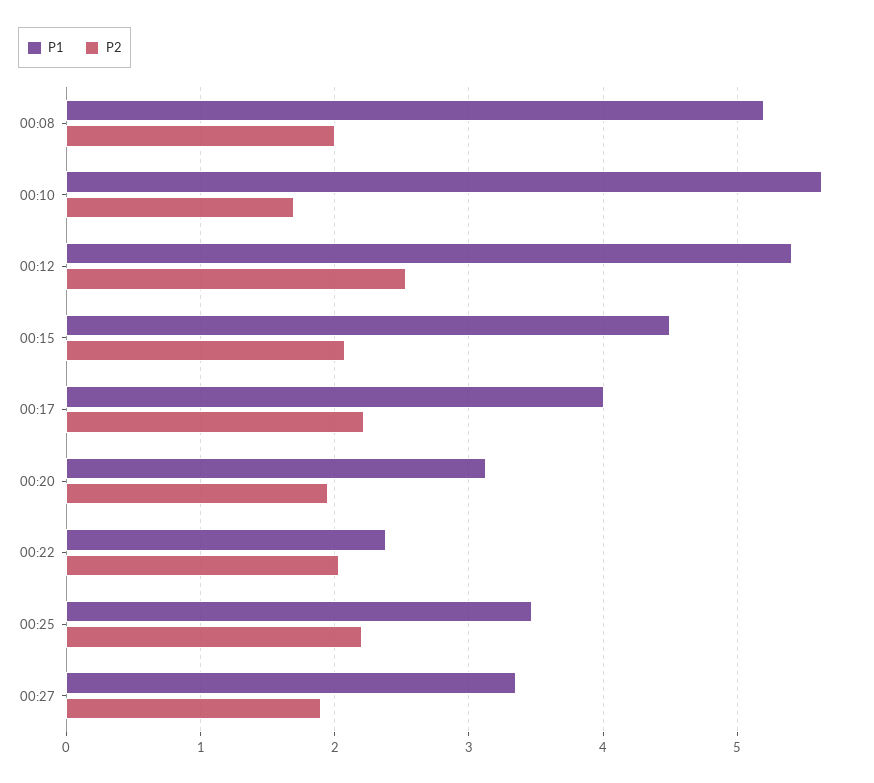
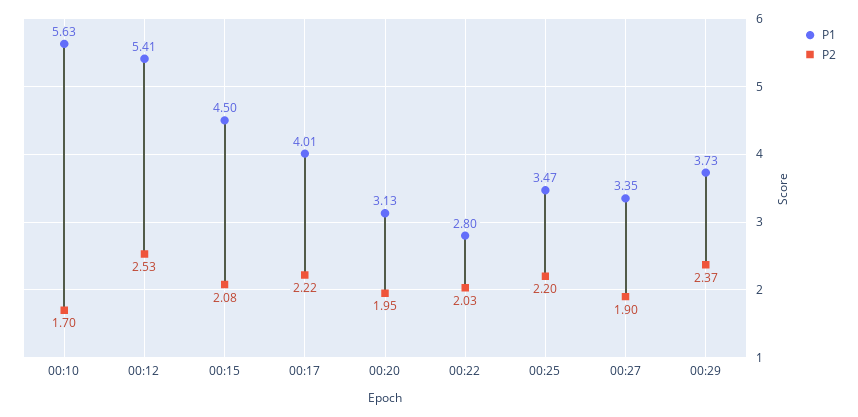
P1, 00:08: 5.2 -> none
P2, 00:08: 2 -> none
P1, 00:22: 2.4 -> 2.8
P1, 00:29: none -> 3.73
P2, 00:29: none -> 2.37

